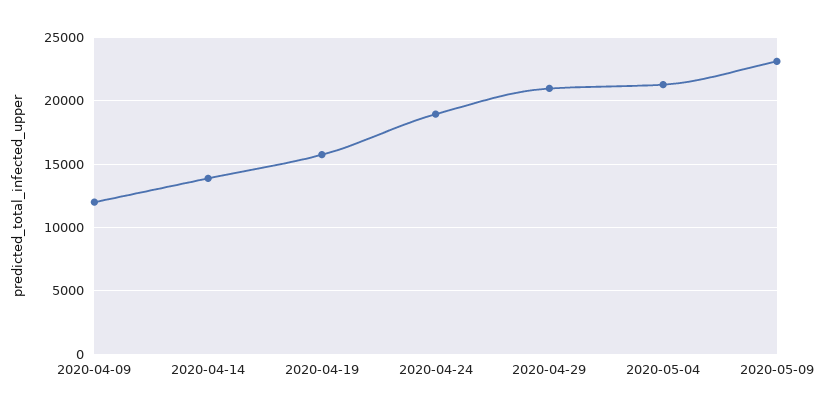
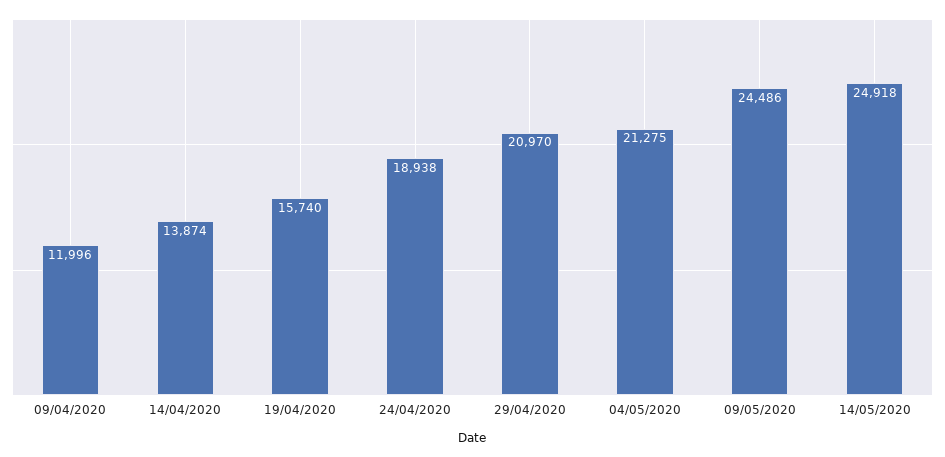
2020-05-09: 23000 -> 24486
14/05/2020: none -> 24918

